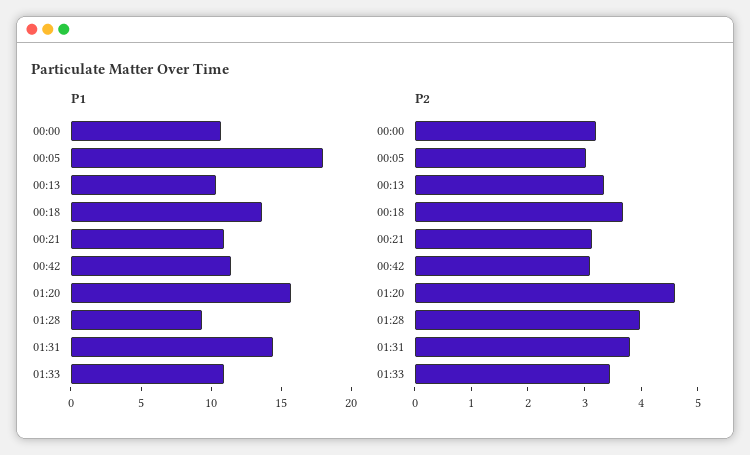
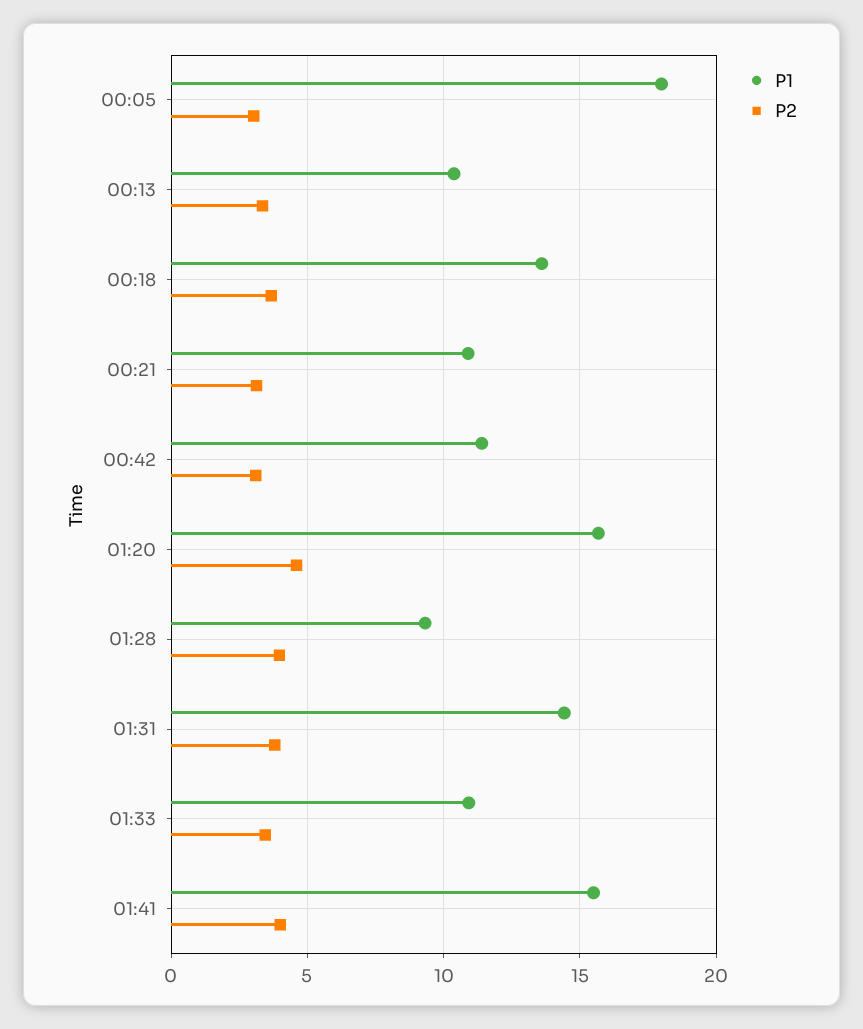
P1, 00:00: 11 -> none
P2, 00:00: 3.2 -> none
P1, 01:41: none -> 15.5
P2, 01:41: none -> 4

